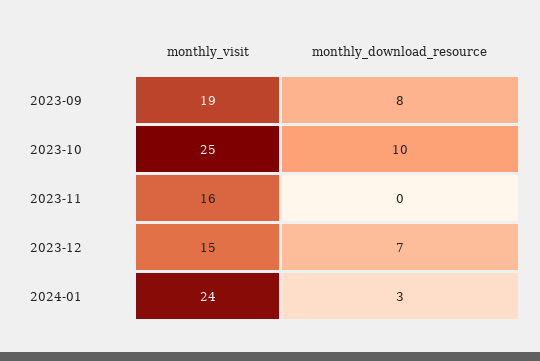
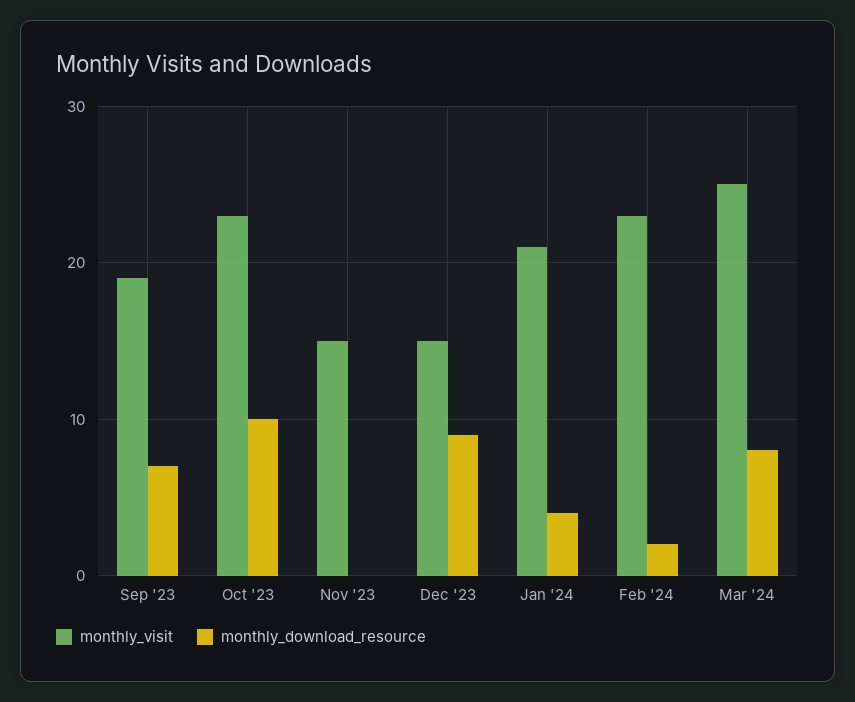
monthly_download_resource, 2023-09: 8 -> 7
monthly_visit, 2023-10: 25 -> 23
monthly_visit, 2023-11: 16 -> 15
monthly_download_resource, 2023-12: 7 -> 9
monthly_visit, 2024-01: 24 -> 21
monthly_download_resource, 2024-01: 3 -> 4
monthly_visit, Feb '24: none -> 23
monthly_download_resource, Feb '24: none -> 2
monthly_visit, Mar '24: none -> 25
monthly_download_resource, Mar '24: none -> 8

